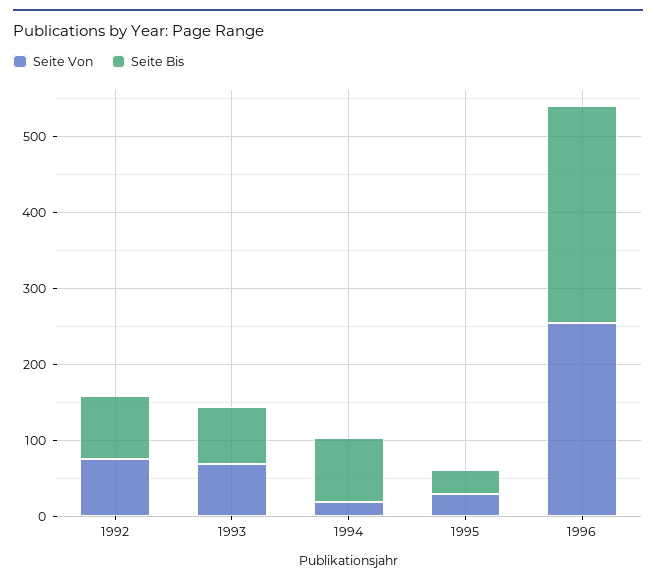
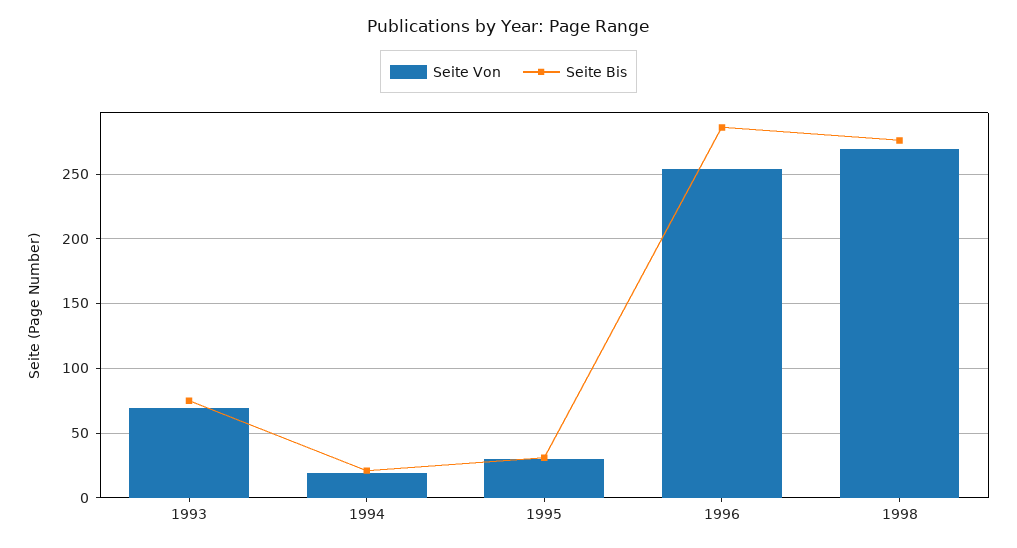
Seite Von, 1992: 80 -> none
Seite Bis, 1992: 80 -> none
Seite Bis, 1994: 80 -> 20
Seite Von, 1998: none -> 270
Seite Bis, 1998: none -> 275

